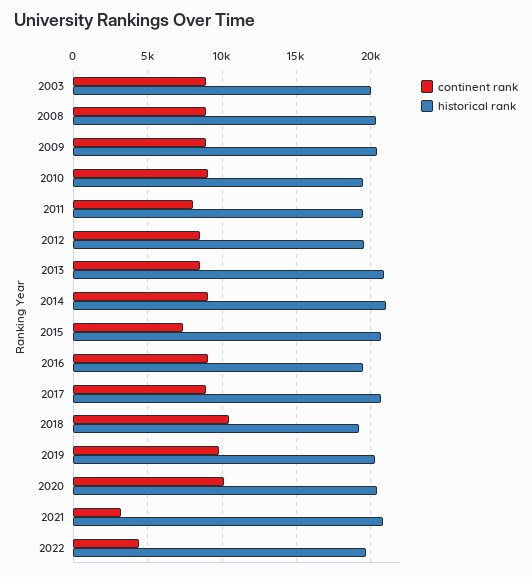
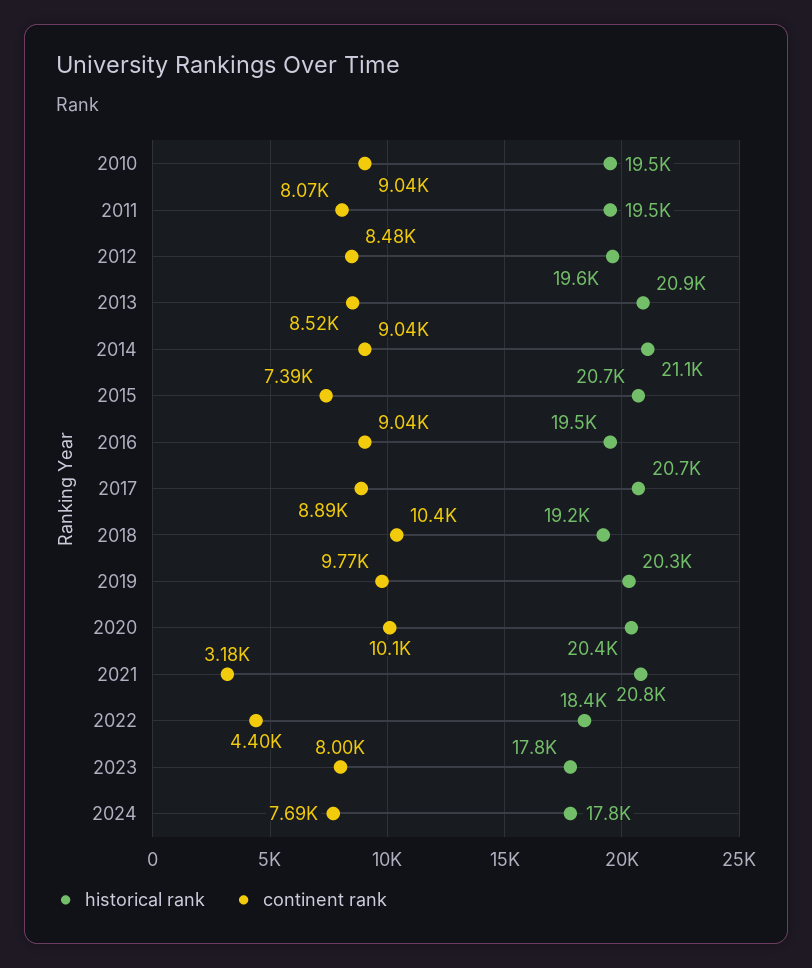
continent rank, 2003: 9000 -> none
historical rank, 2003: 20000 -> none
continent rank, 2008: 9000 -> none
historical rank, 2008: 20500 -> none
continent rank, 2009: 9000 -> none
historical rank, 2009: 20500 -> none
historical rank, 2022: 19500 -> 18400
historical rank, 2023: none -> 17800
continent rank, 2023: none -> 8000
historical rank, 2024: none -> 17800
continent rank, 2024: none -> 7690

